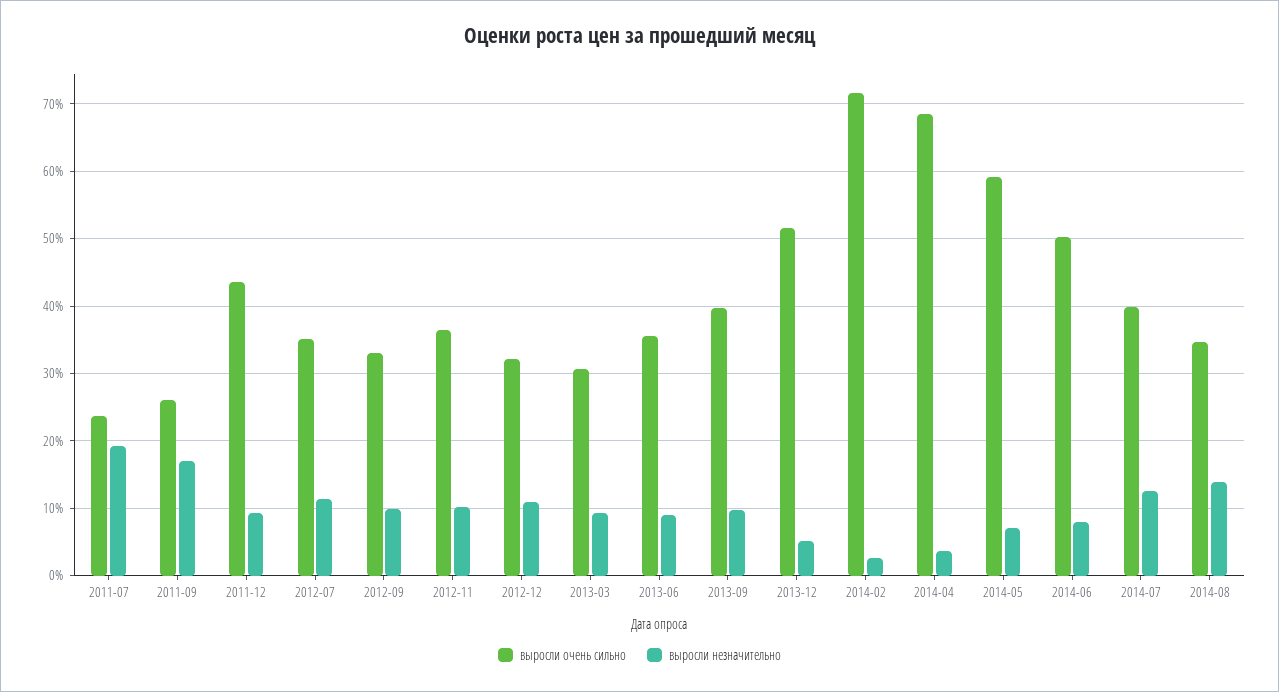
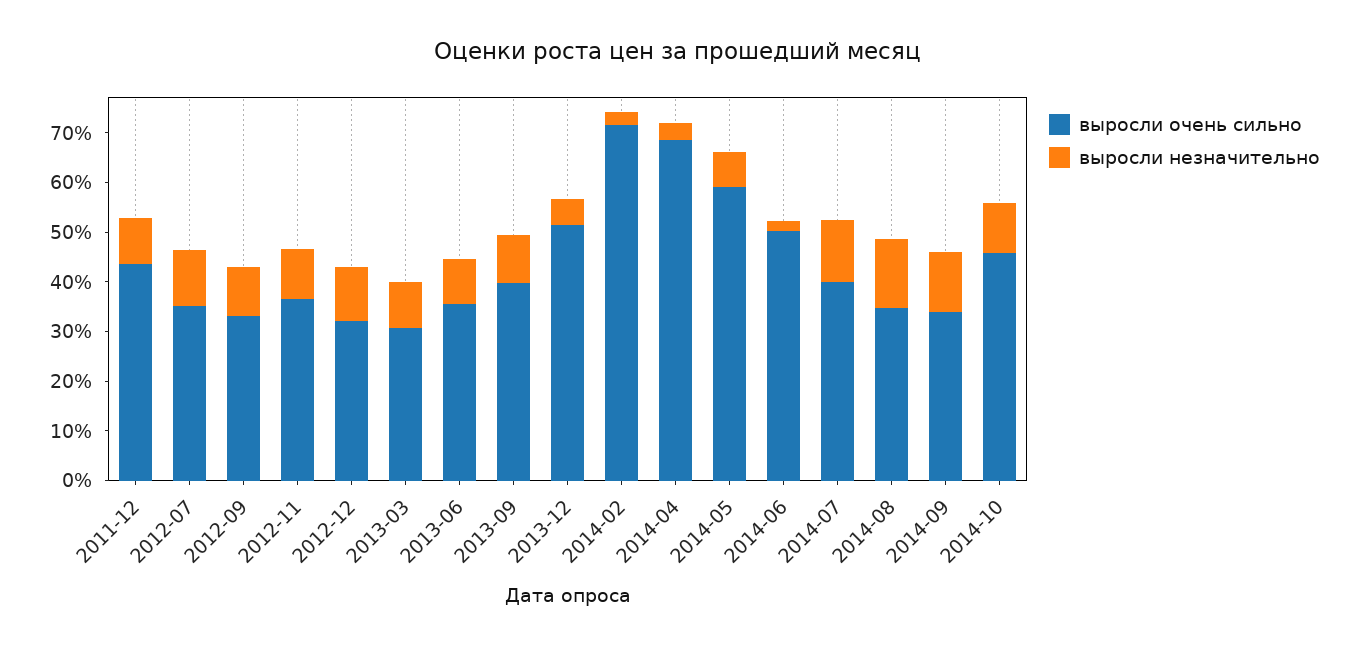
выросли очень сильно, 2011-07: 24 -> none
выросли незначительно, 2011-07: 19 -> none
выросли очень сильно, 2011-09: 26 -> none
выросли незначительно, 2011-09: 17 -> none
выросли незначительно, 2014-06: 8 -> 2
выросли очень сильно, 2014-09: none -> 34
выросли незначительно, 2014-09: none -> 12
выросли очень сильно, 2014-10: none -> 46
выросли незначительно, 2014-10: none -> 10

